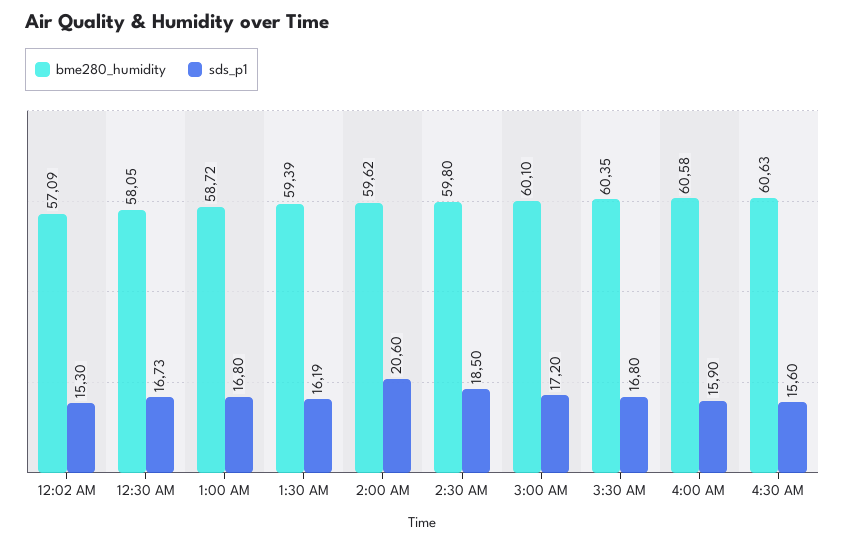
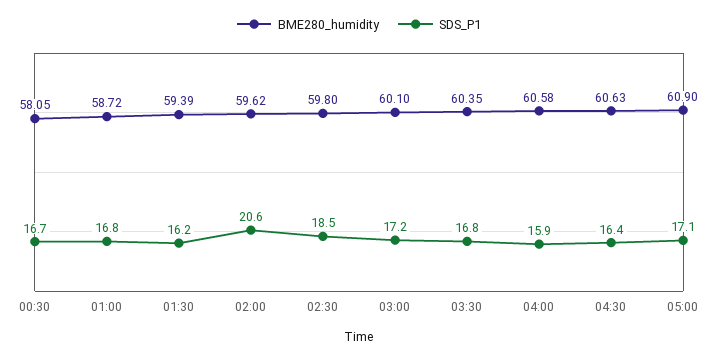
bme280_humidity, 12:02 AM: 57.09 -> none
sds_p1, 12:02 AM: 15.3 -> none
sds_p1, 4:30 AM: 15.6 -> 16.4
bme280_humidity, 05:00: none -> 60.9
sds_p1, 05:00: none -> 17.1

